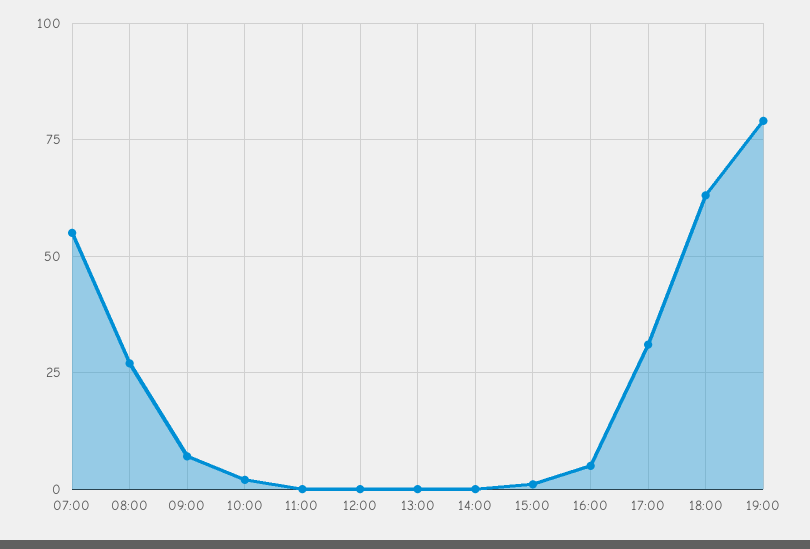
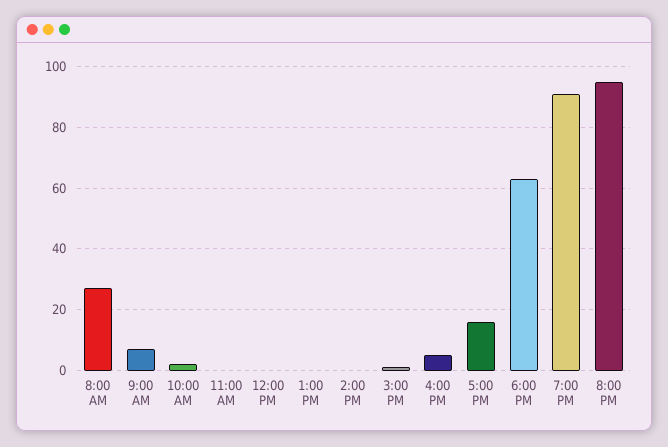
07:00: 55 -> none
17:00: 30 -> 15
19:00: 80 -> 90
8:00 PM: none -> 95

